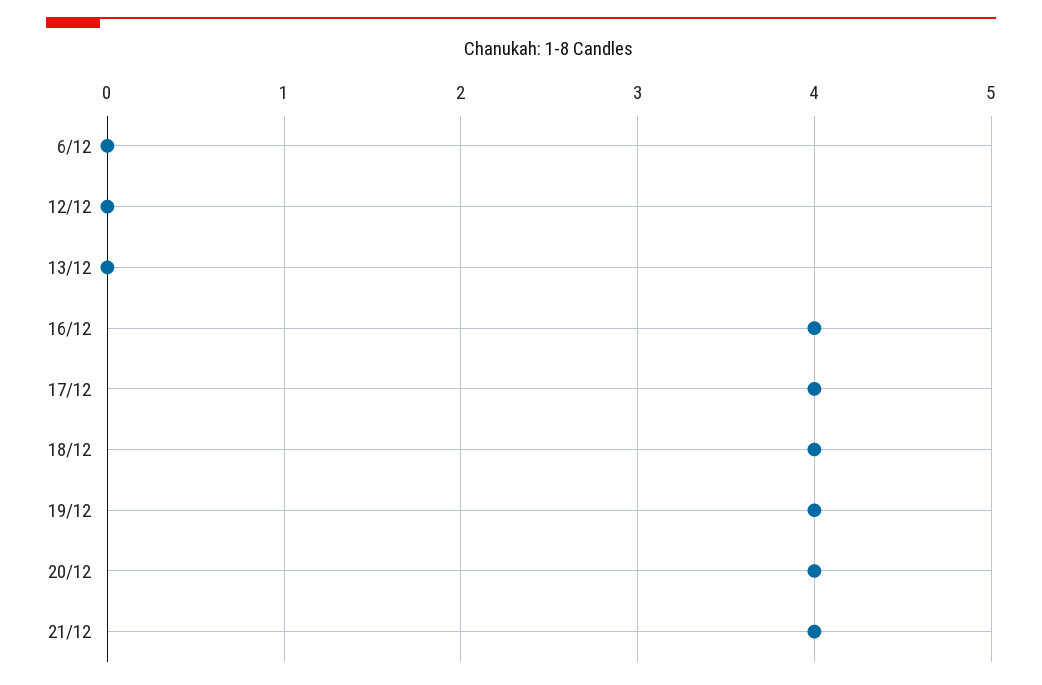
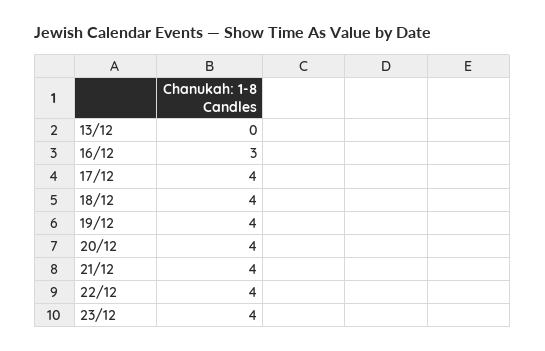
6/12: 0 -> none
12/12: 0 -> none
16/12: 4 -> 3
22/12: none -> 4
23/12: none -> 4

